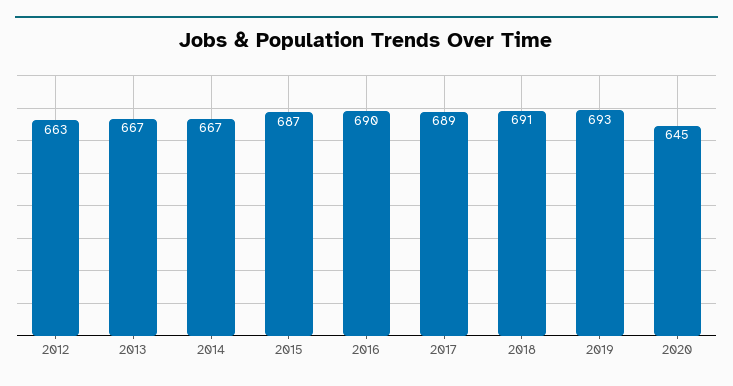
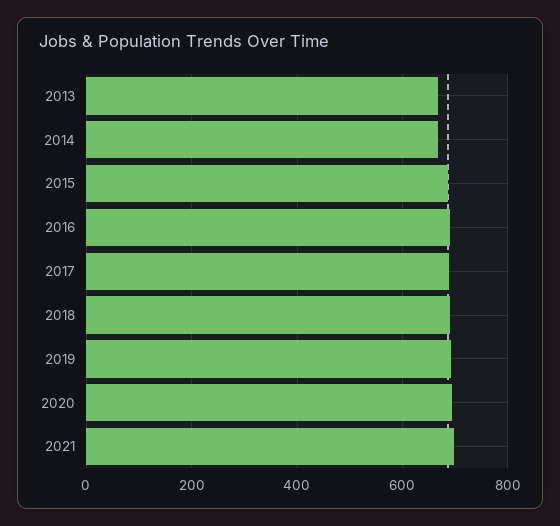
2012: 663 -> none
2020: 645 -> 700
2021: none -> 700

